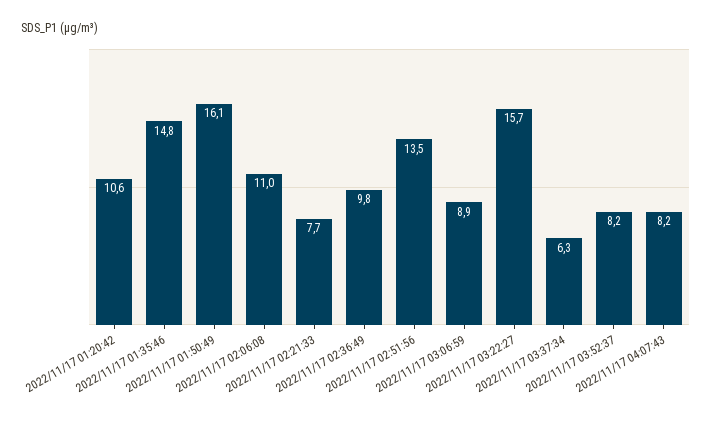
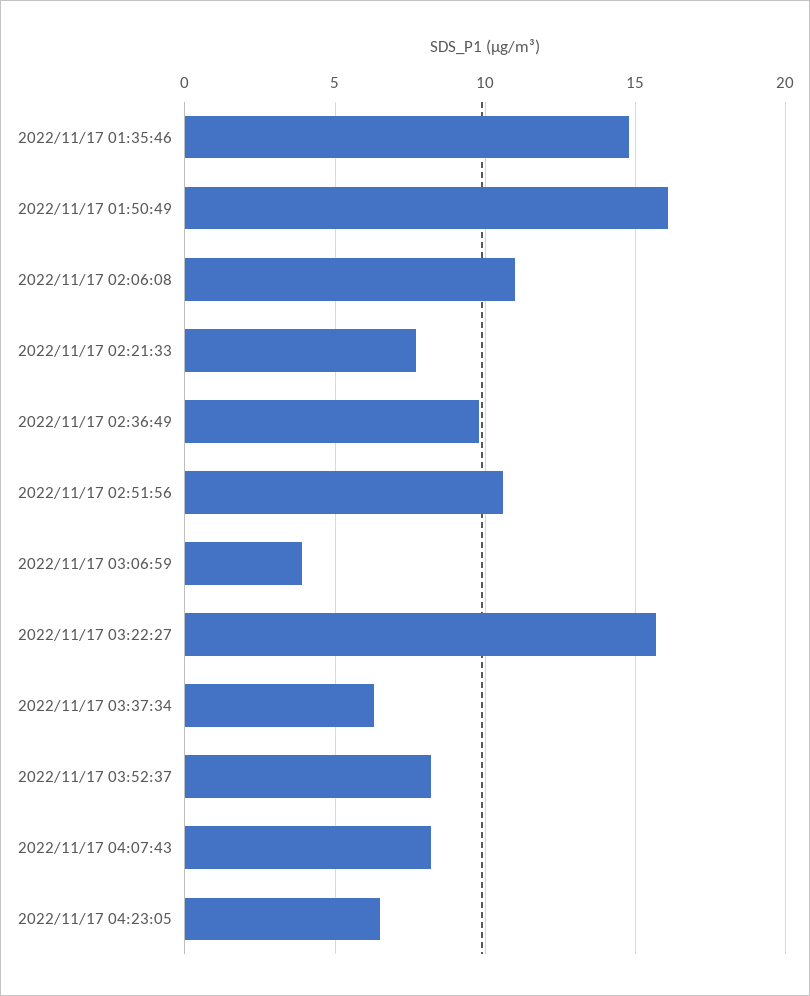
2022/11/17 01:20:42: 10.6 -> none
2022/11/17 02:51:56: 13.5 -> 10.5
2022/11/17 03:06:59: 8.9 -> 4
2022/11/17 04:23:05: none -> 6.5

